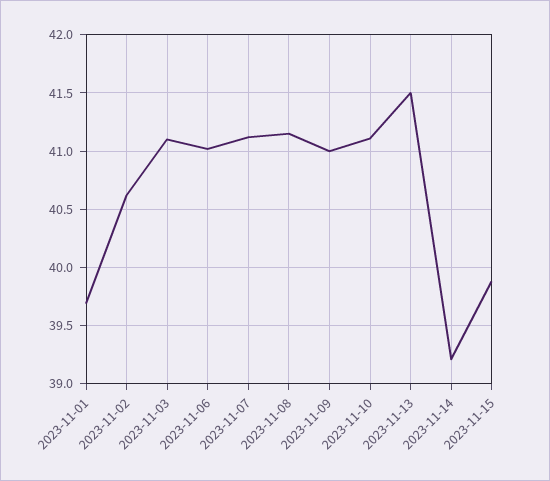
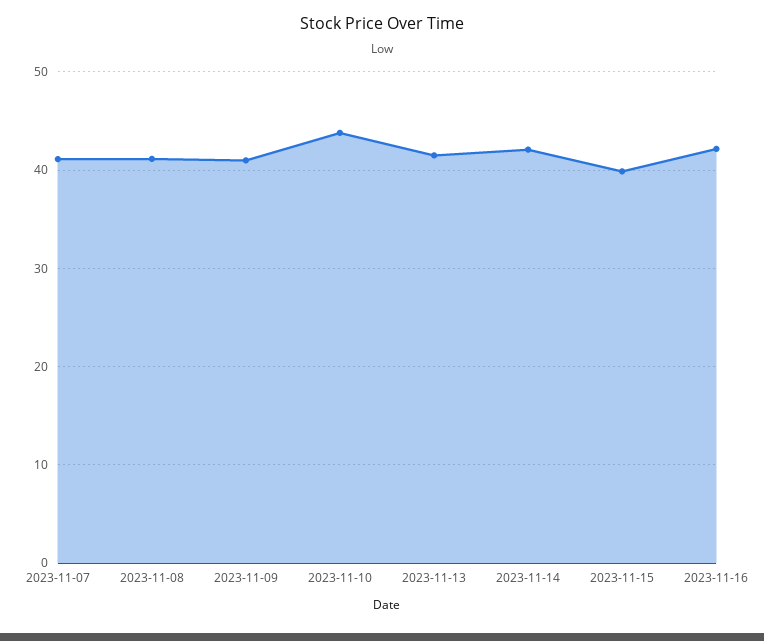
2023-11-01: 39.7 -> none
2023-11-02: 40.6 -> none
2023-11-03: 41.1 -> none
2023-11-06: 41 -> none
2023-11-10: 41.1 -> 44
2023-11-14: 39.2 -> 42
2023-11-16: none -> 42

